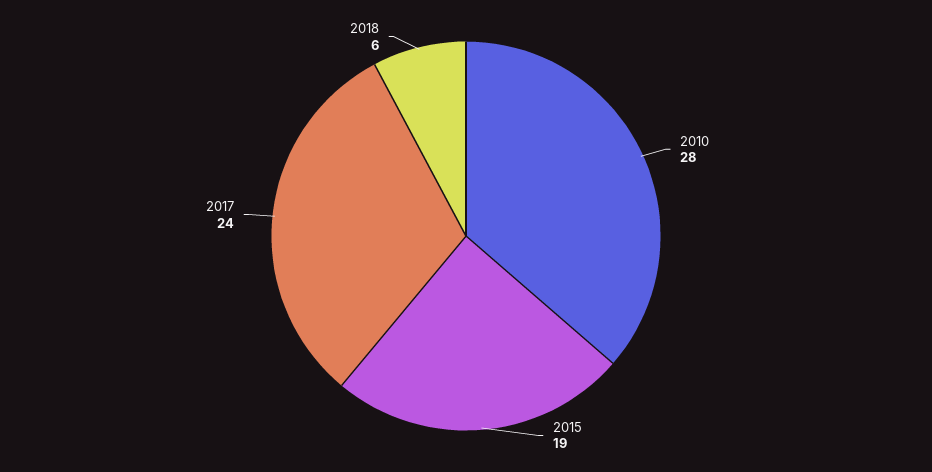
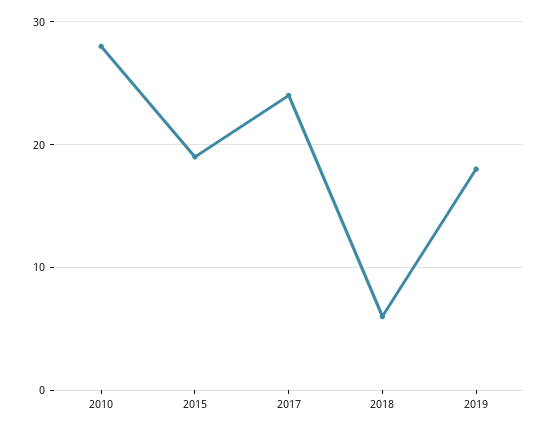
2019: none -> 18

